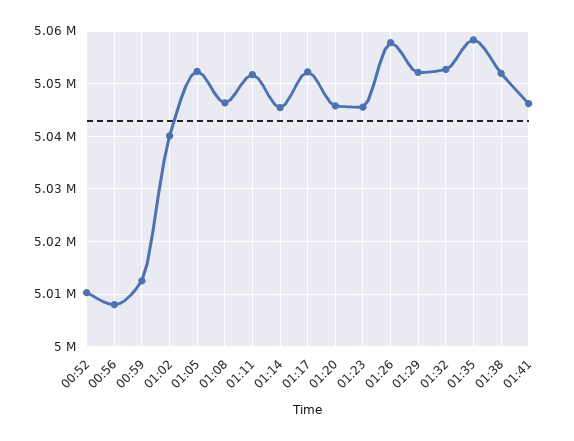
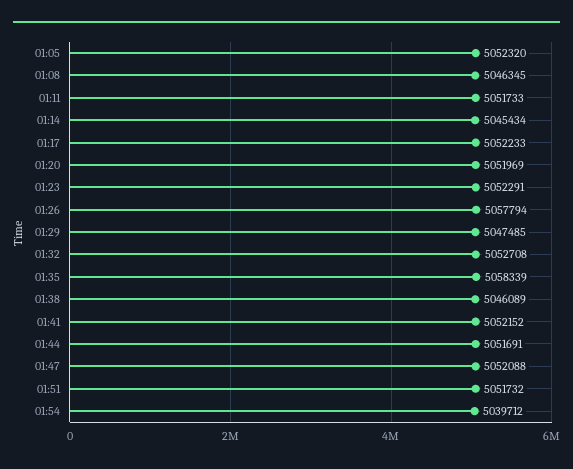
00:52: 5010000 -> none
00:56: 5008000 -> none
00:59: 5012000 -> none
01:02: 5040000 -> none
01:20: 5046000 -> 5051969
01:23: 5046000 -> 5052291
01:29: 5052000 -> 5047485
01:38: 5052000 -> 5046089
01:41: 5046000 -> 5052152
01:44: none -> 5051691
01:47: none -> 5052088
01:51: none -> 5051732
01:54: none -> 5039712

